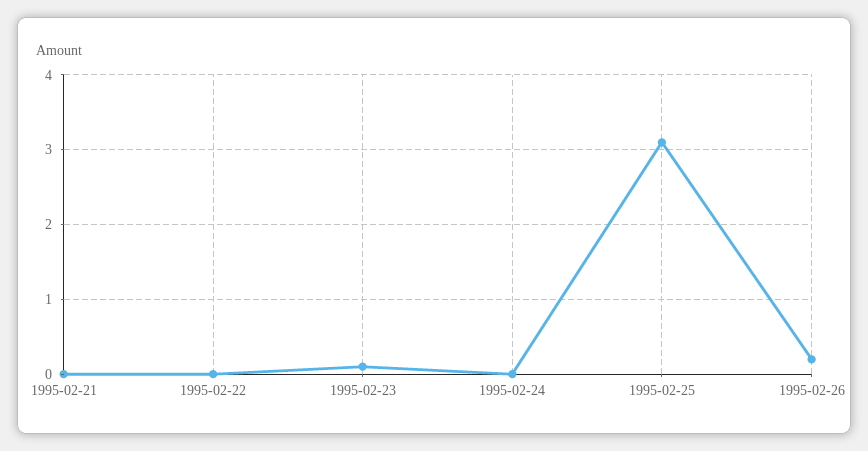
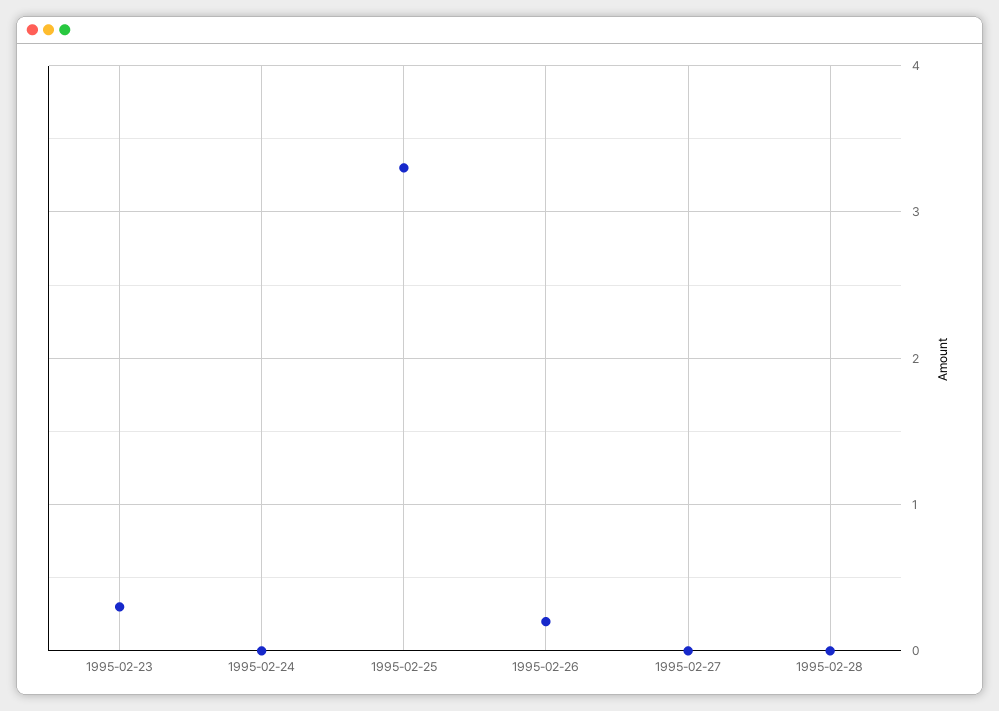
1995-02-21: 0 -> none
1995-02-22: 0 -> none
1995-02-23: 0.1 -> 0.3
1995-02-25: 3.1 -> 3.3
1995-02-27: none -> 0
1995-02-28: none -> 0

